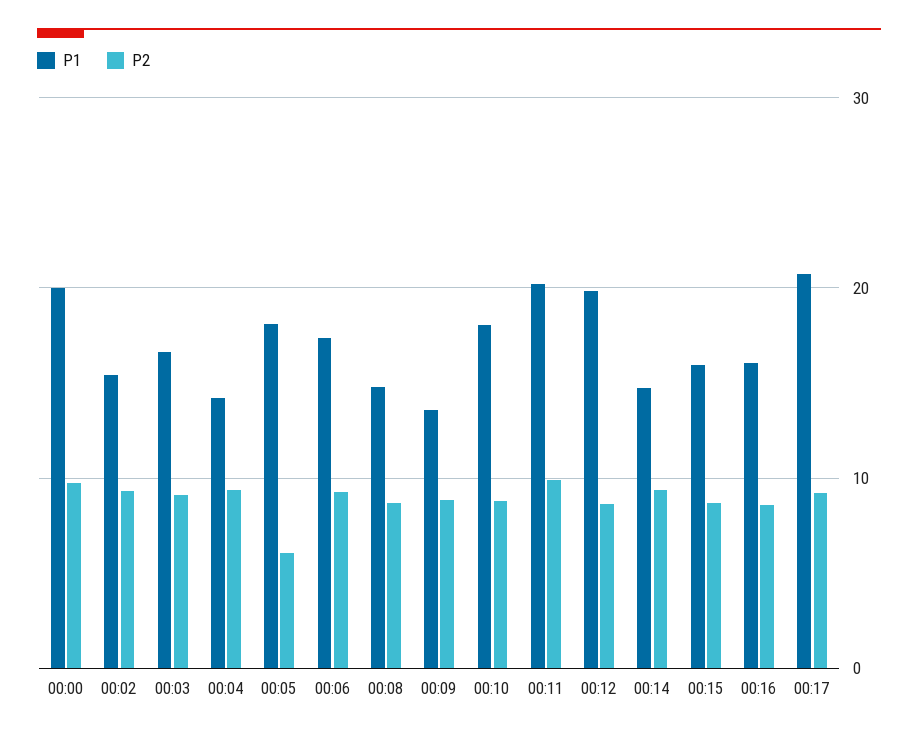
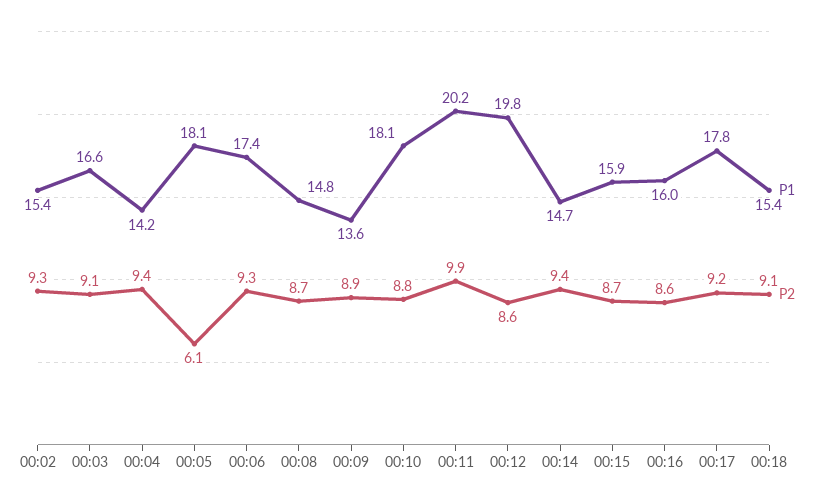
P1, 00:00: 20 -> none
P2, 00:00: 10 -> none
P1, 00:17: 21 -> 17.8
P1, 00:18: none -> 15.4
P2, 00:18: none -> 9.1

